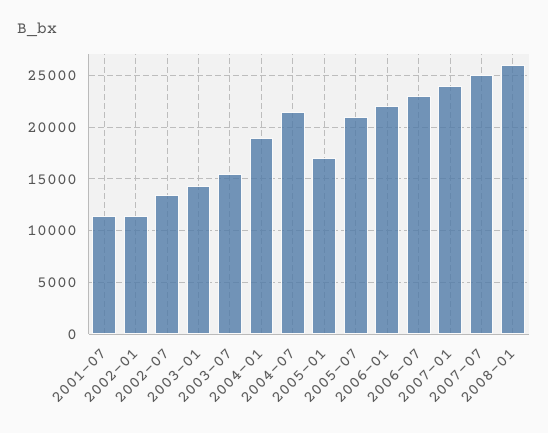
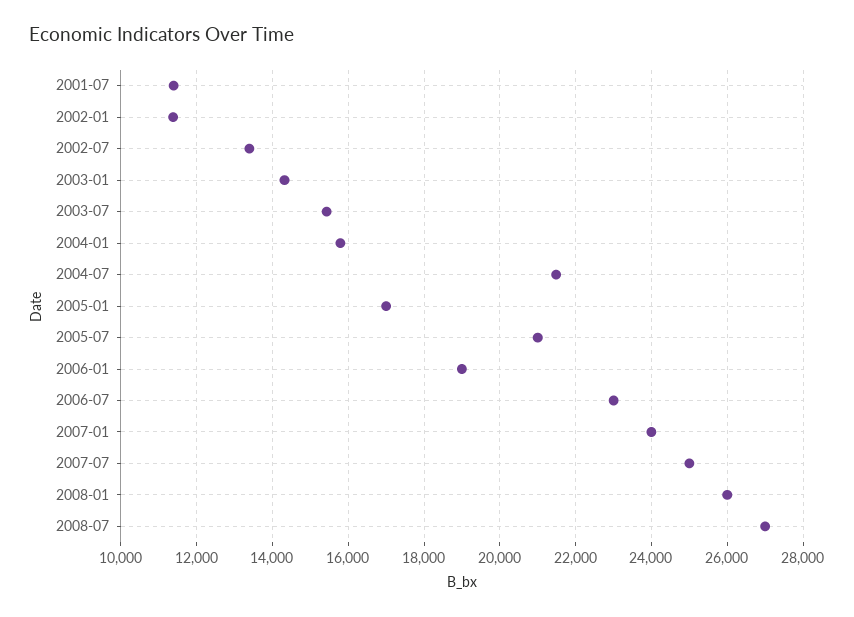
2004-01: 19000 -> 15800
2006-01: 22000 -> 19000
2008-07: none -> 27000

